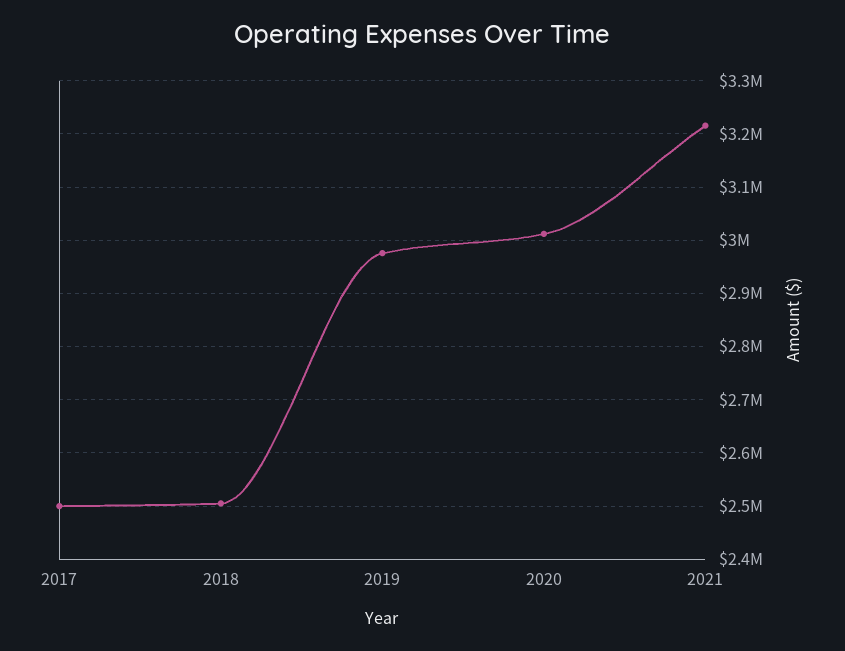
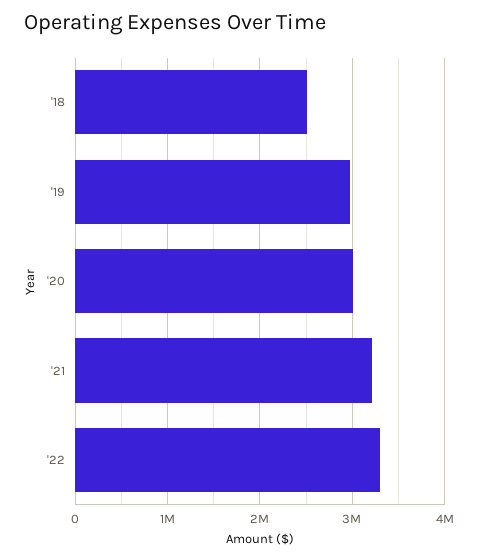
2017: 2500000 -> none
'22: none -> 3300000

